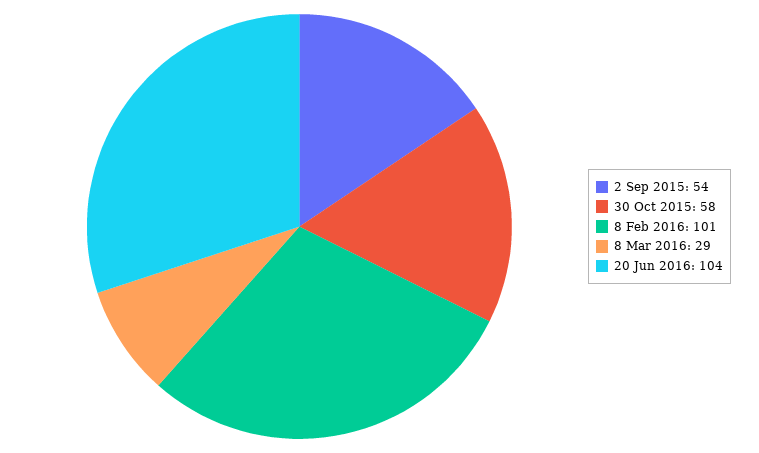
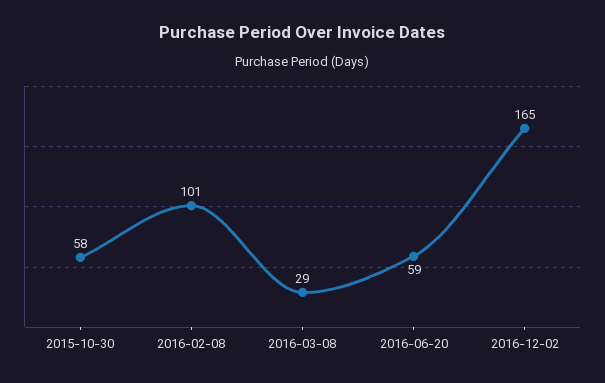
2 Sep 2015: 54 -> none
20 Jun 2016: 104 -> 59
2016-12-02: none -> 165

